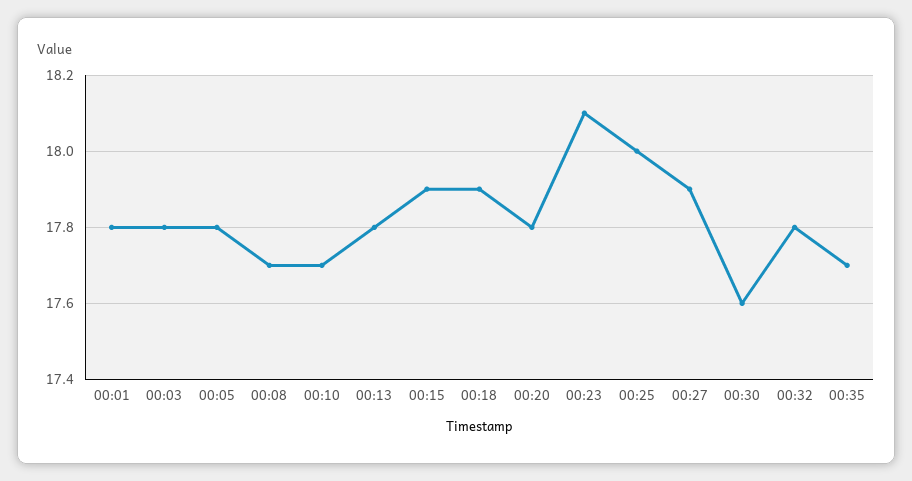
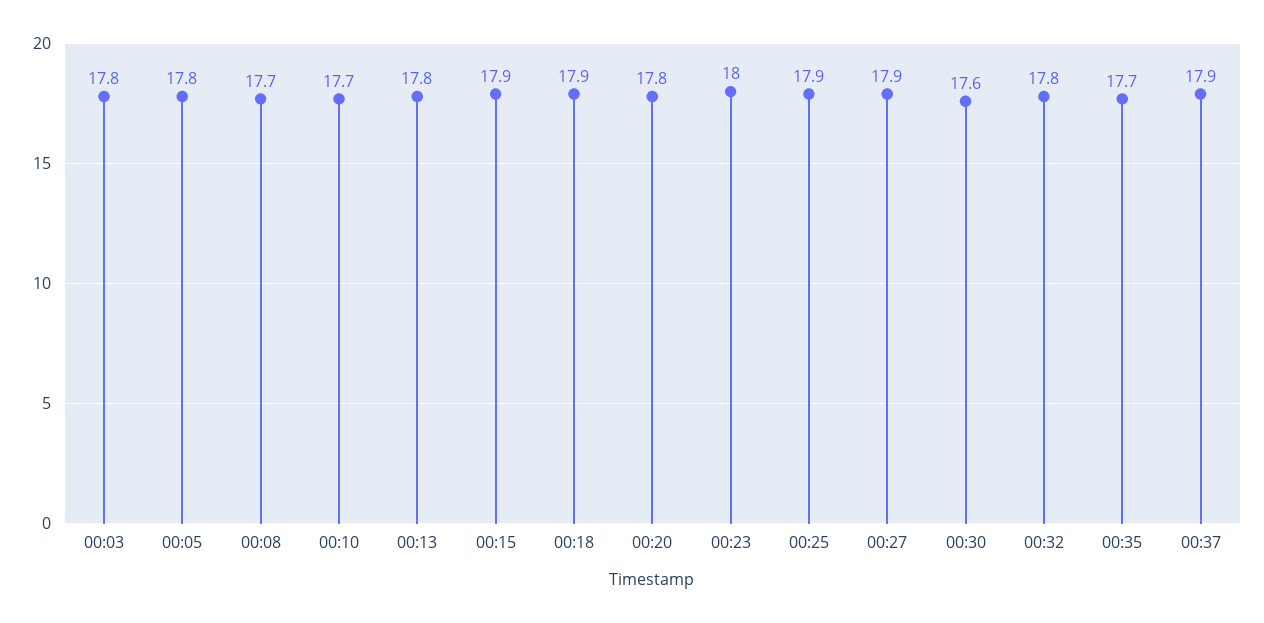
00:01: 17.8 -> none
00:23: 18.1 -> 18
00:25: 18 -> 17.9
00:37: none -> 17.9

